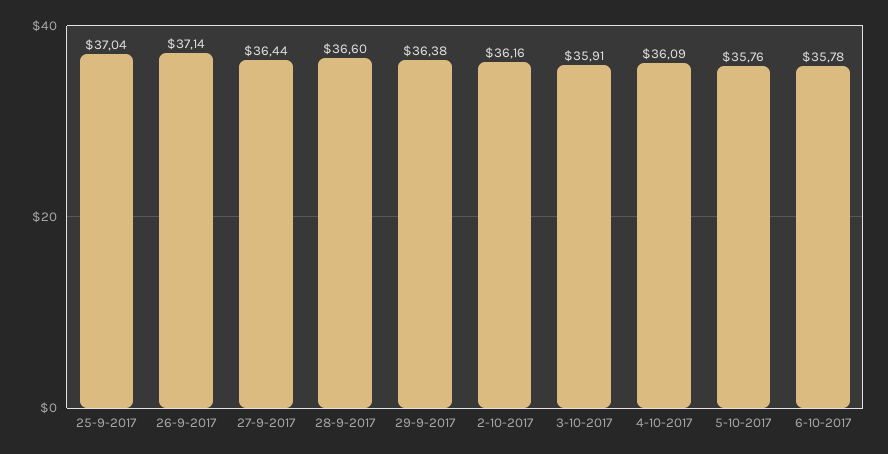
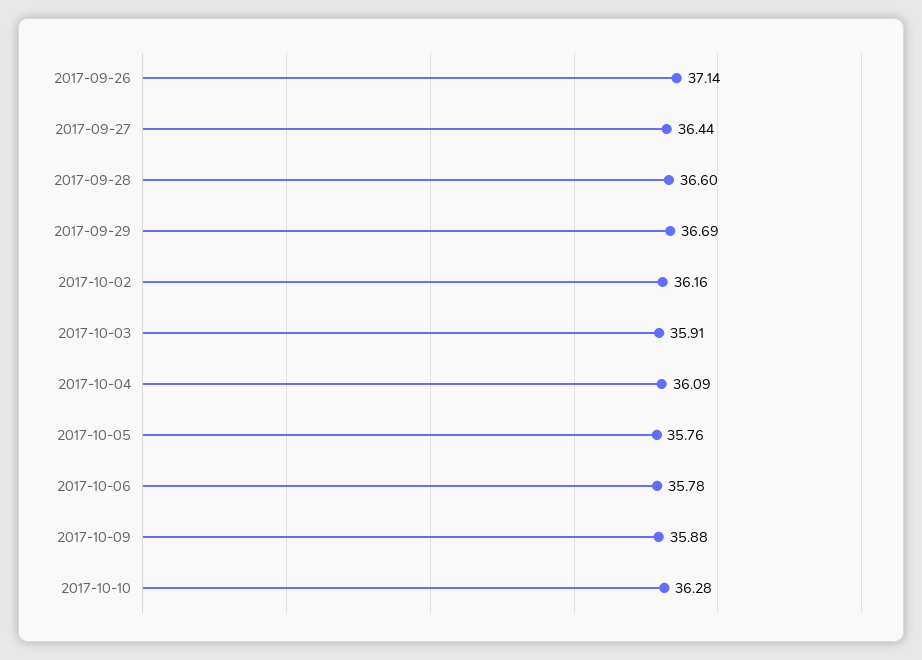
25-9-2017: 37.04 -> none
29-9-2017: 36.38 -> 36.69
2017-10-09: none -> 35.88
2017-10-10: none -> 36.28

